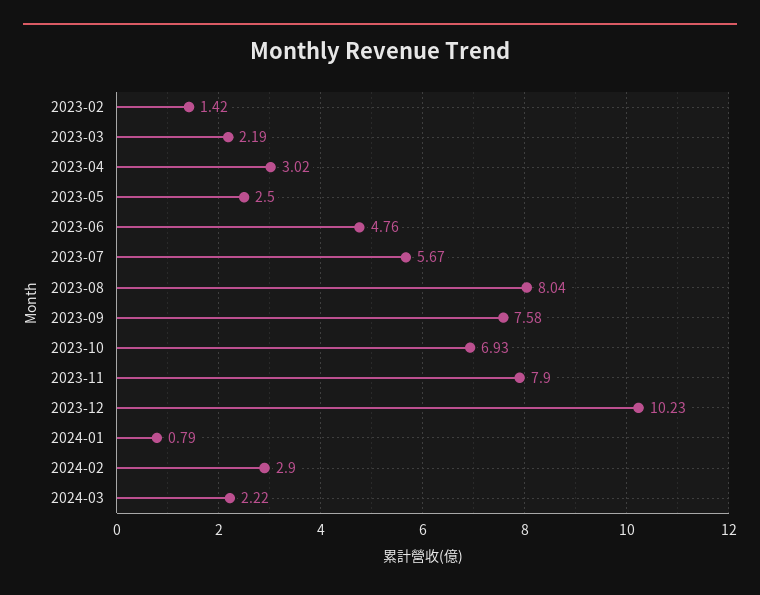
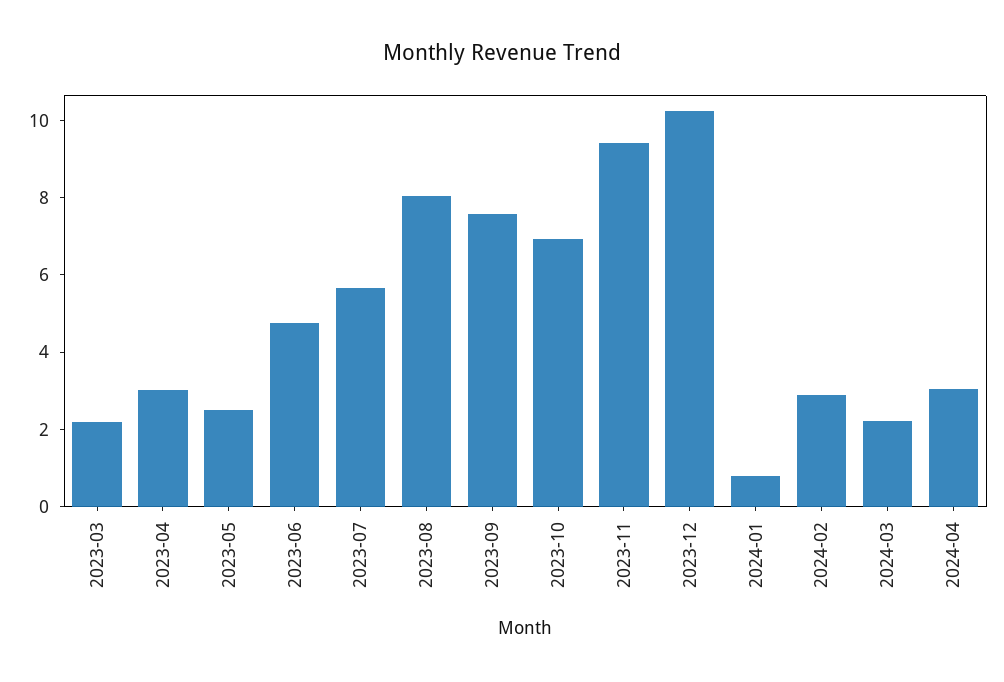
2023-02: 1.42 -> none
2023-11: 7.9 -> 9.5
2024-04: none -> 3

